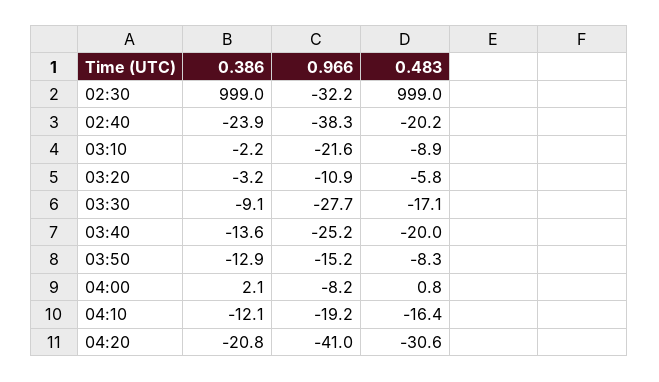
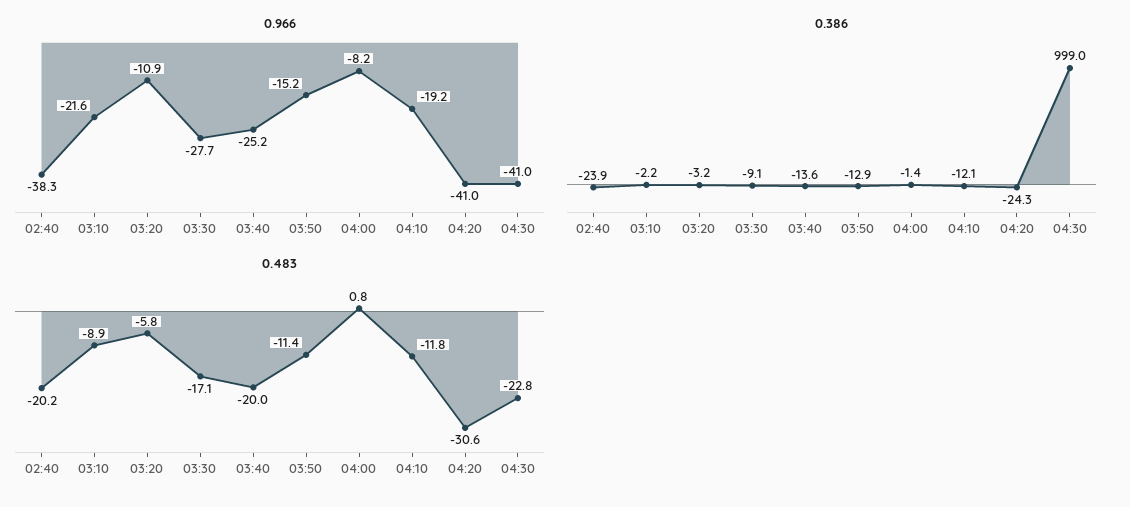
0.386, 02:30: 999 -> none
0.966, 02:30: -32.2 -> none
0.483, 02:30: 999 -> none
0.483, 03:50: -8.3 -> -11.4
0.386, 04:00: 2.1 -> -1.4
0.483, 04:10: -16.4 -> -11.8
0.386, 04:20: -20.8 -> -24.3
0.966, 04:30: none -> -41
0.386, 04:30: none -> 999
0.483, 04:30: none -> -22.8

